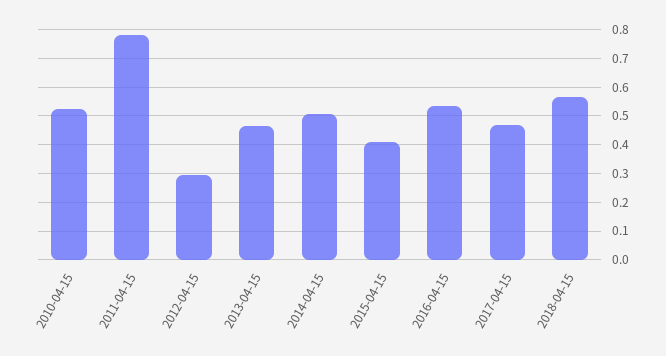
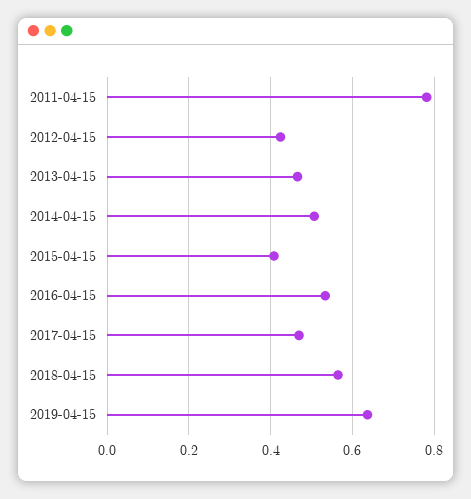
2010-04-15: 0.525 -> none
2012-04-15: 0.3 -> 0.42
2019-04-15: none -> 0.64

